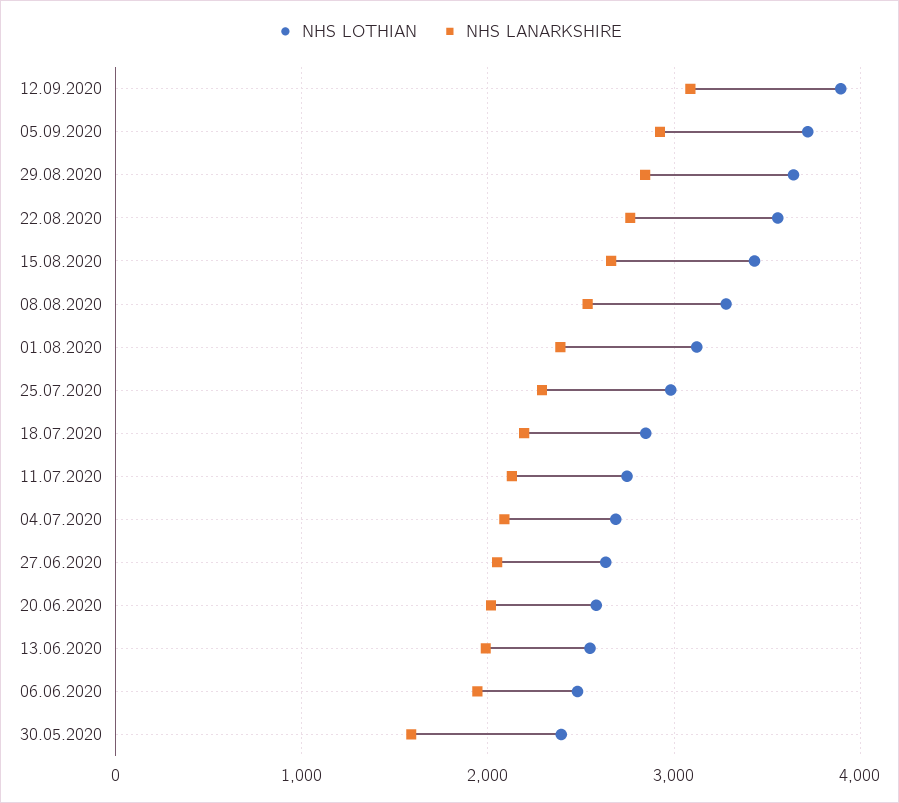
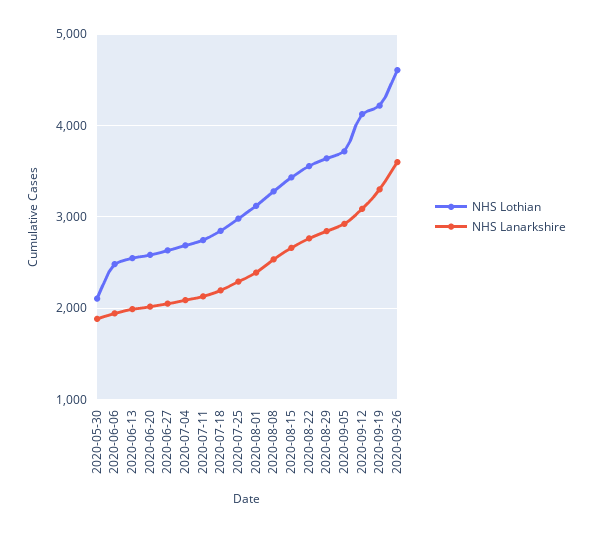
NHS LOTHIAN, 12.09.2020: 3900 -> 4100
NHS LOTHIAN, 30.05.2020: 2400 -> 2100
NHS LANARKSHIRE, 30.05.2020: 1600 -> 1900
NHS LOTHIAN, 2020-09-19: none -> 4200
NHS LANARKSHIRE, 2020-09-19: none -> 3300
NHS LOTHIAN, 2020-09-26: none -> 4600
NHS LANARKSHIRE, 2020-09-26: none -> 3600

